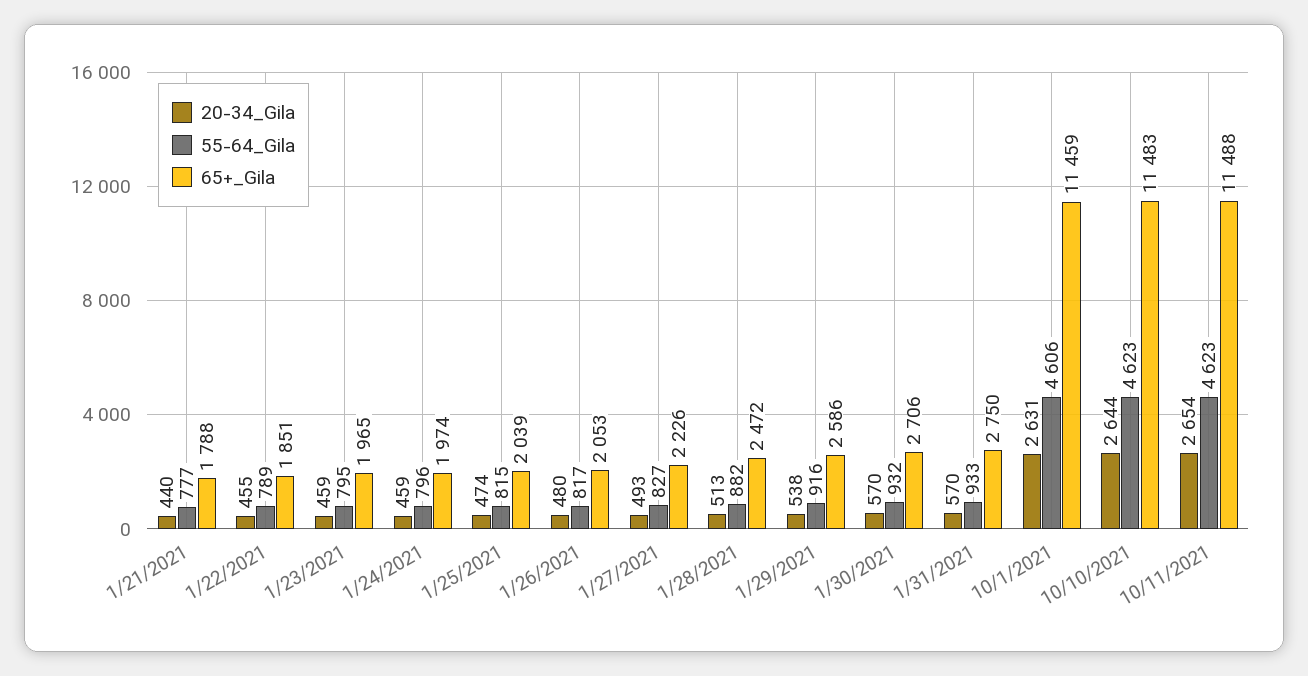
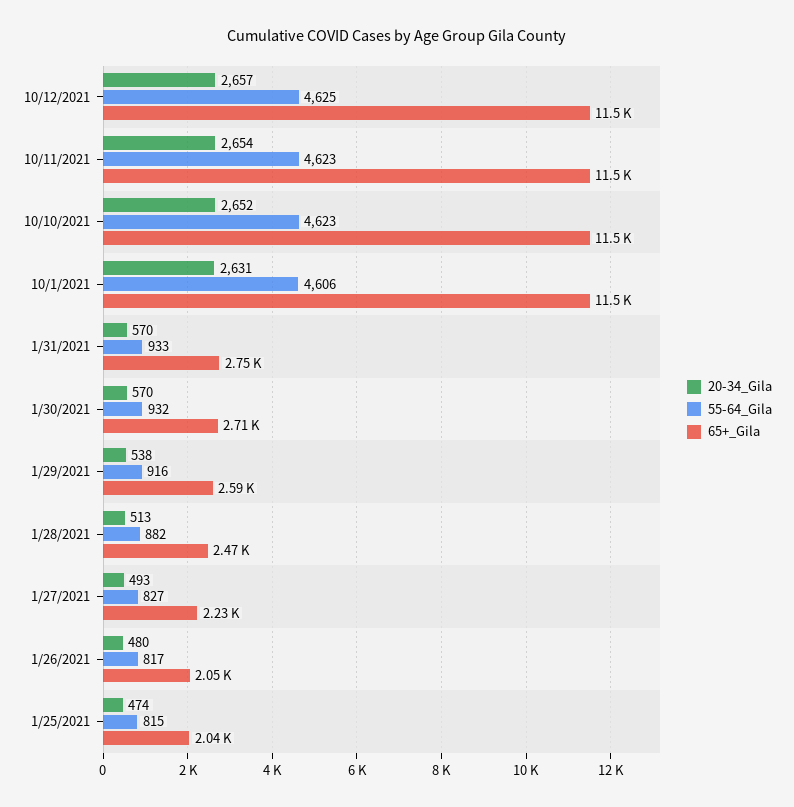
20-34_Gila, 1/21/2021: 440 -> none
55-64_Gila, 1/21/2021: 777 -> none
65+_Gila, 1/21/2021: 1788 -> none
20-34_Gila, 1/22/2021: 455 -> none
55-64_Gila, 1/22/2021: 789 -> none
65+_Gila, 1/22/2021: 1851 -> none
20-34_Gila, 1/23/2021: 459 -> none
55-64_Gila, 1/23/2021: 795 -> none
65+_Gila, 1/23/2021: 1965 -> none
20-34_Gila, 1/24/2021: 459 -> none
55-64_Gila, 1/24/2021: 796 -> none
65+_Gila, 1/24/2021: 1974 -> none
20-34_Gila, 10/10/2021: 2644 -> 2652
20-34_Gila, 10/12/2021: none -> 2657
55-64_Gila, 10/12/2021: none -> 4625
65+_Gila, 10/12/2021: none -> 11500

